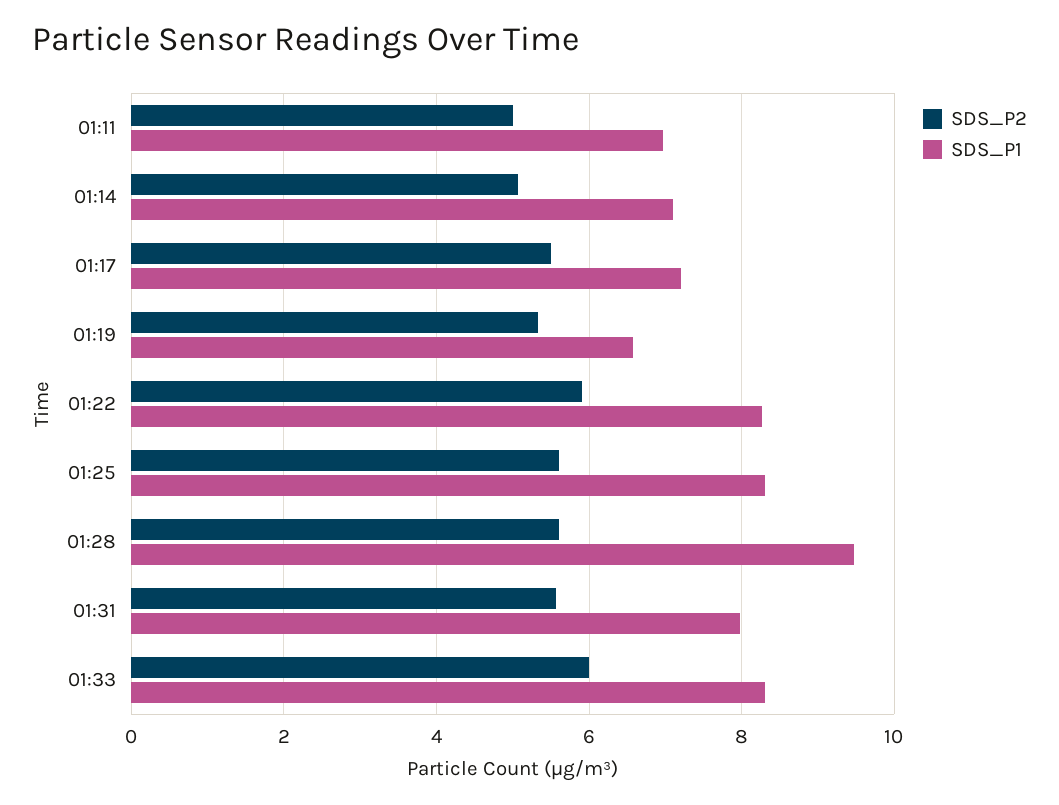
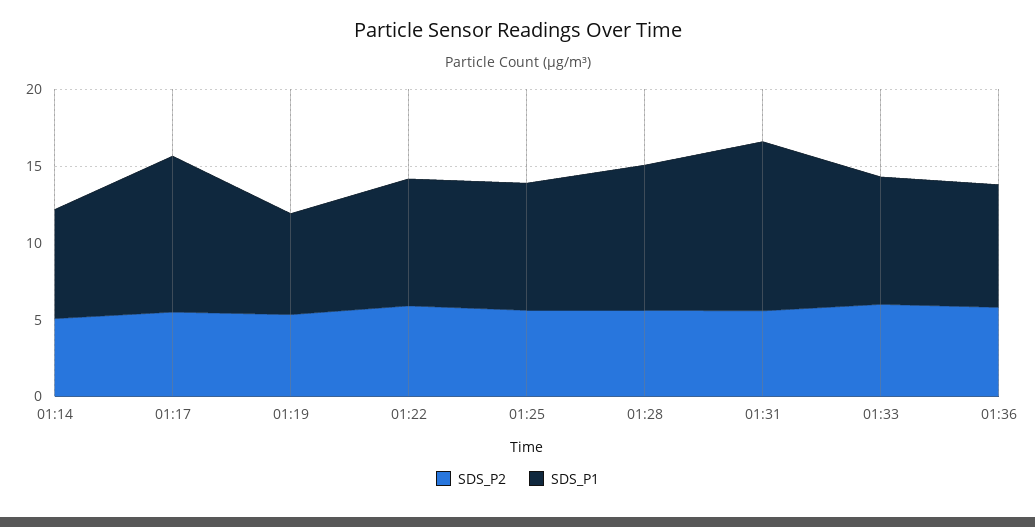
SDS_P2, 01:11: 5 -> none
SDS_P1, 01:11: 7 -> none
SDS_P1, 01:17: 7.2 -> 10
SDS_P1, 01:31: 8 -> 11
SDS_P2, 01:36: none -> 6
SDS_P1, 01:36: none -> 8

